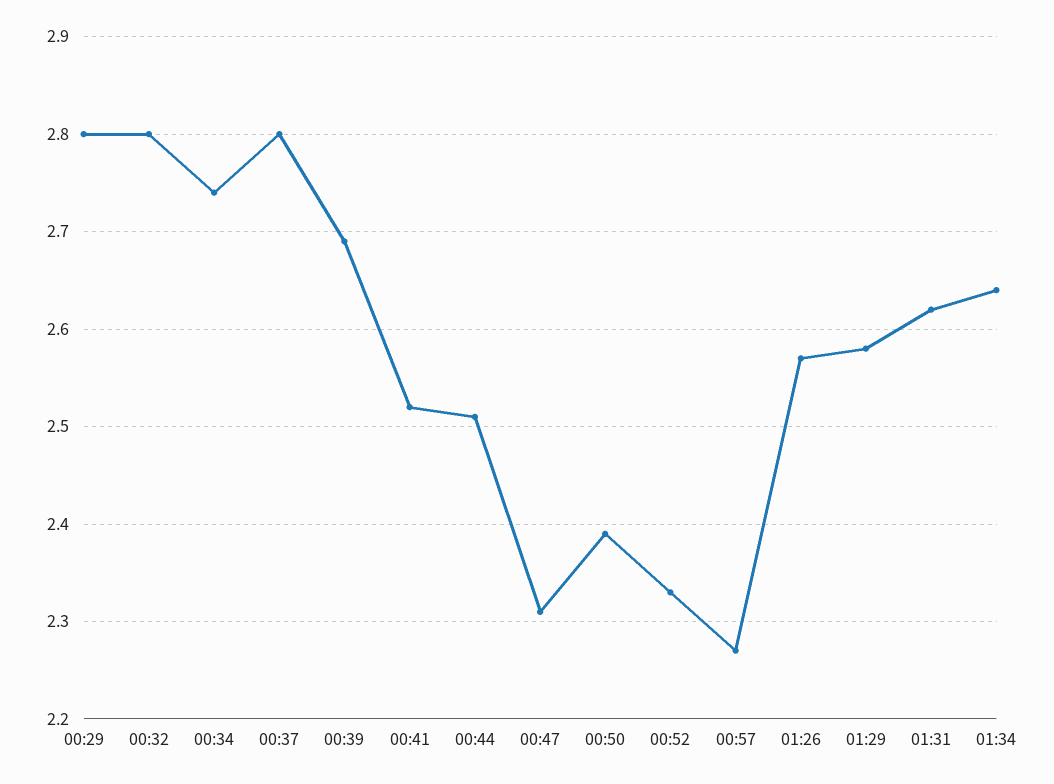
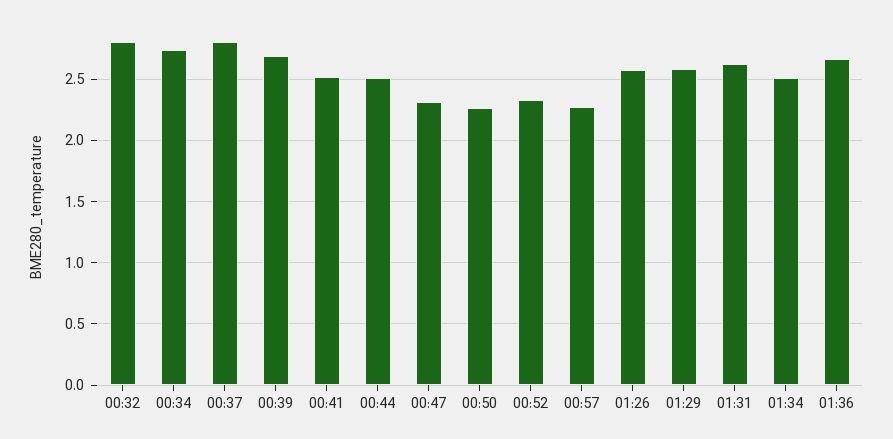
00:29: 2.8 -> none
00:50: 2.39 -> 2.25
01:34: 2.64 -> 2.5
01:36: none -> 2.65

